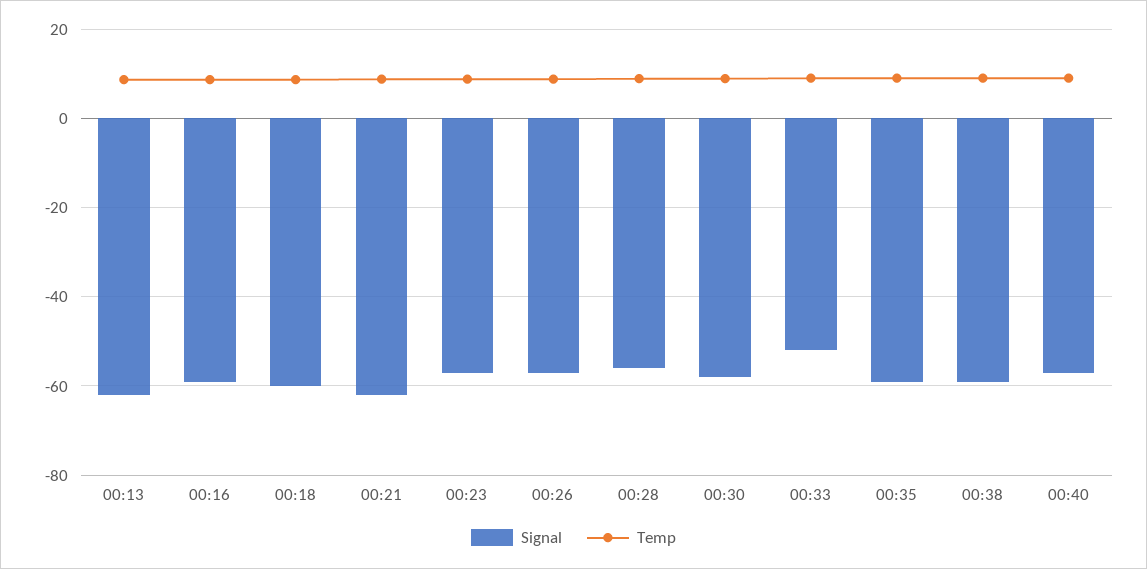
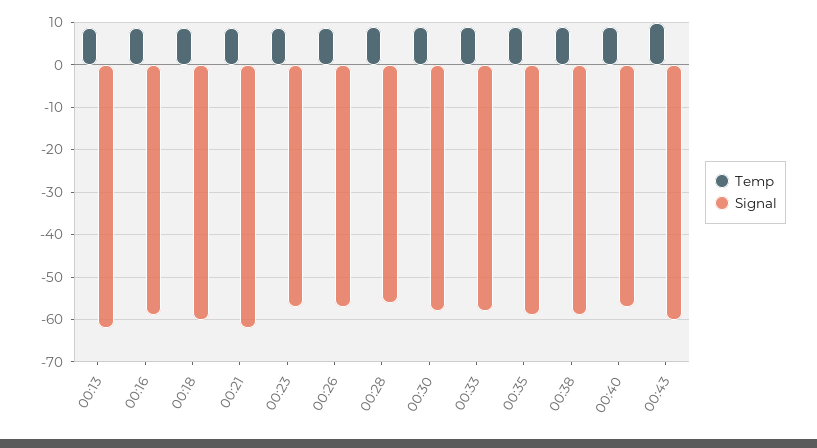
Signal, 00:33: -52 -> -58
Temp, 00:43: none -> 10
Signal, 00:43: none -> -60

